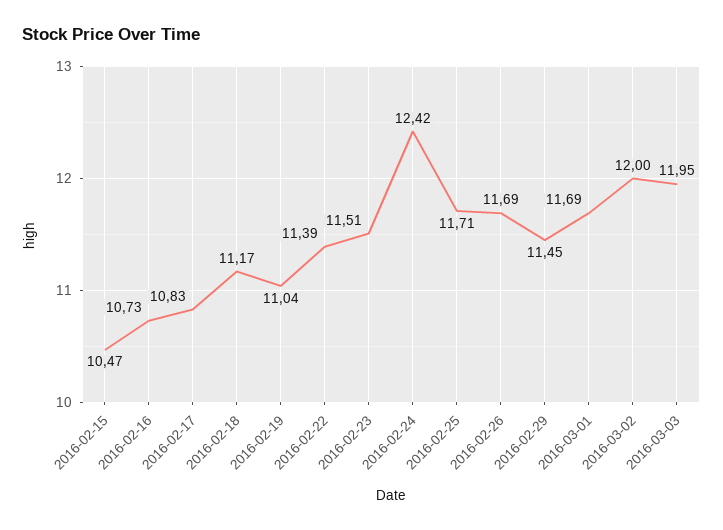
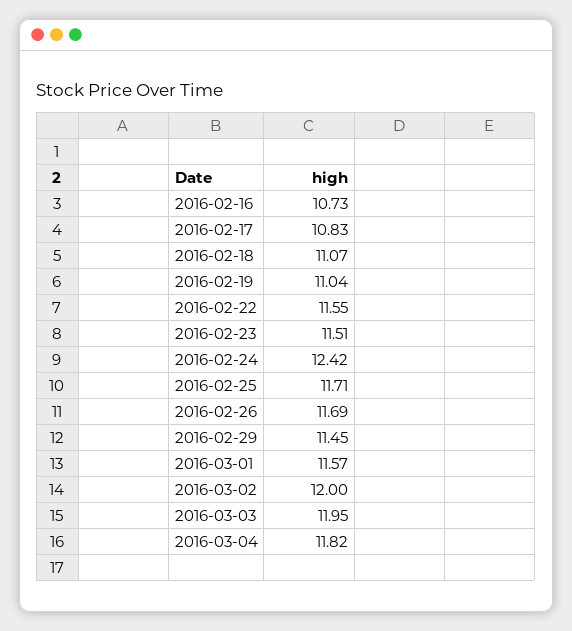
2016-02-15: 10.47 -> none
2016-02-18: 11.17 -> 11.07
2016-02-22: 11.39 -> 11.55
2016-03-01: 11.69 -> 11.57
2016-03-04: none -> 11.82

